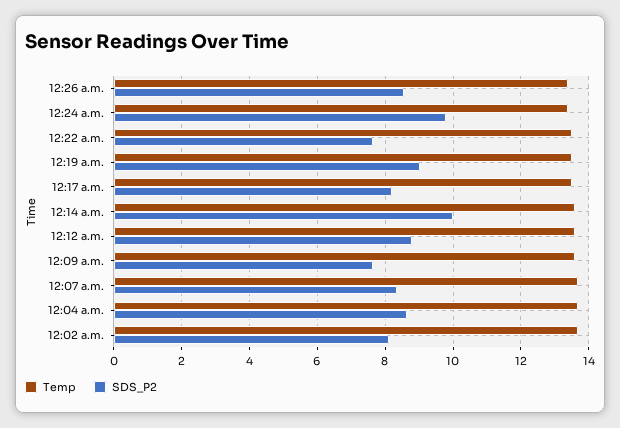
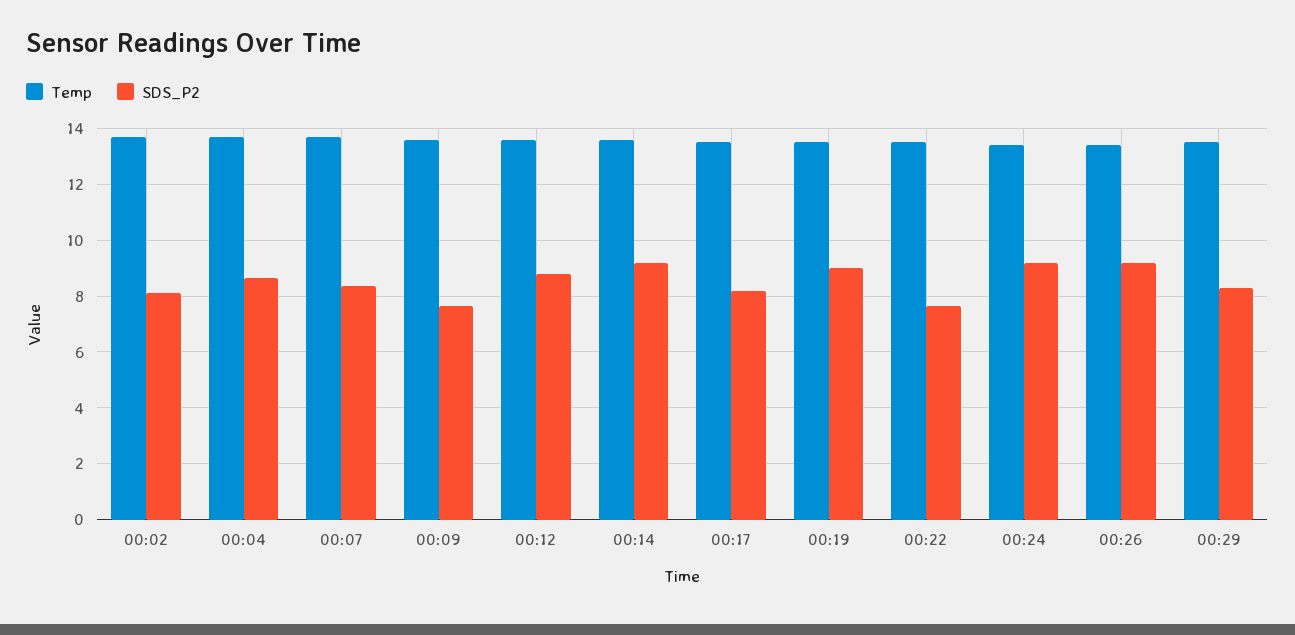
SDS_P2, 12:26 a.m.: 8.6 -> 9.25
SDS_P2, 12:24 a.m.: 9.8 -> 9.25
SDS_P2, 12:14 a.m.: 10 -> 9.25
Temp, 00:29: none -> 13.5
SDS_P2, 00:29: none -> 8.25

